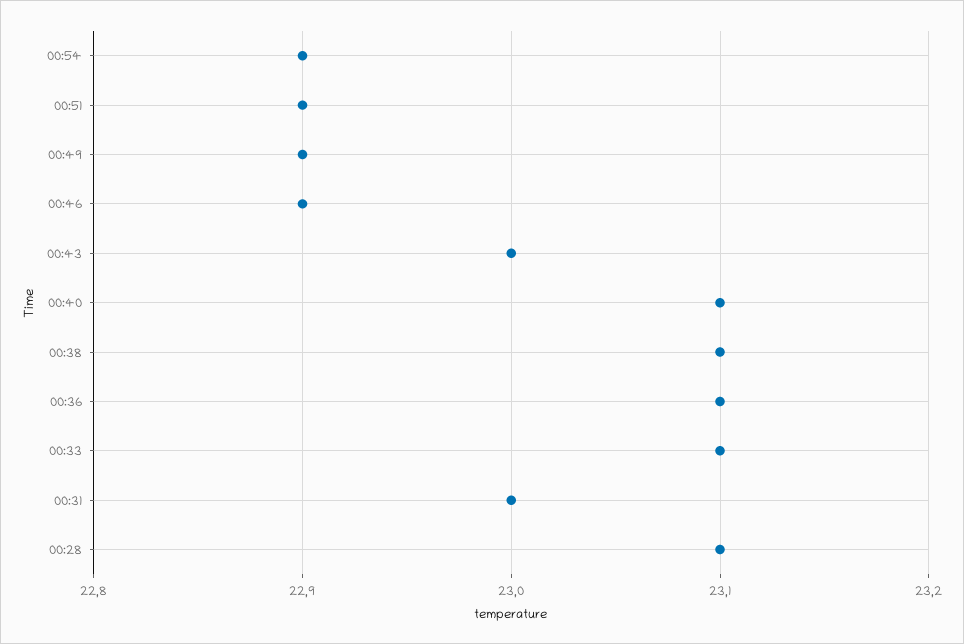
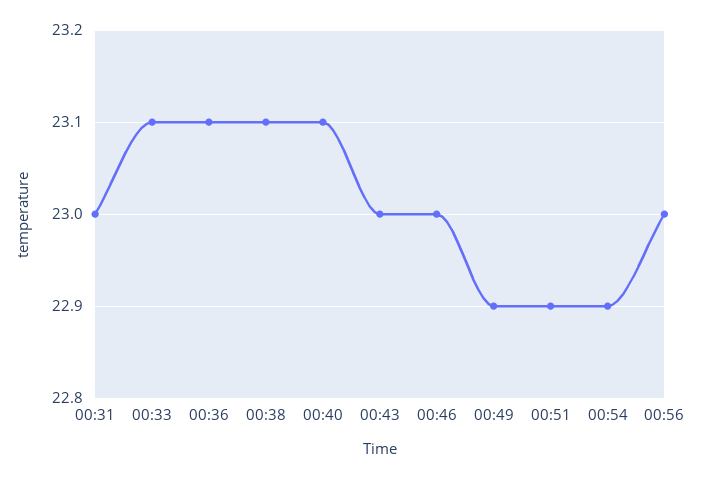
00:46: 22.9 -> 23
00:28: 23.1 -> none
00:56: none -> 23

